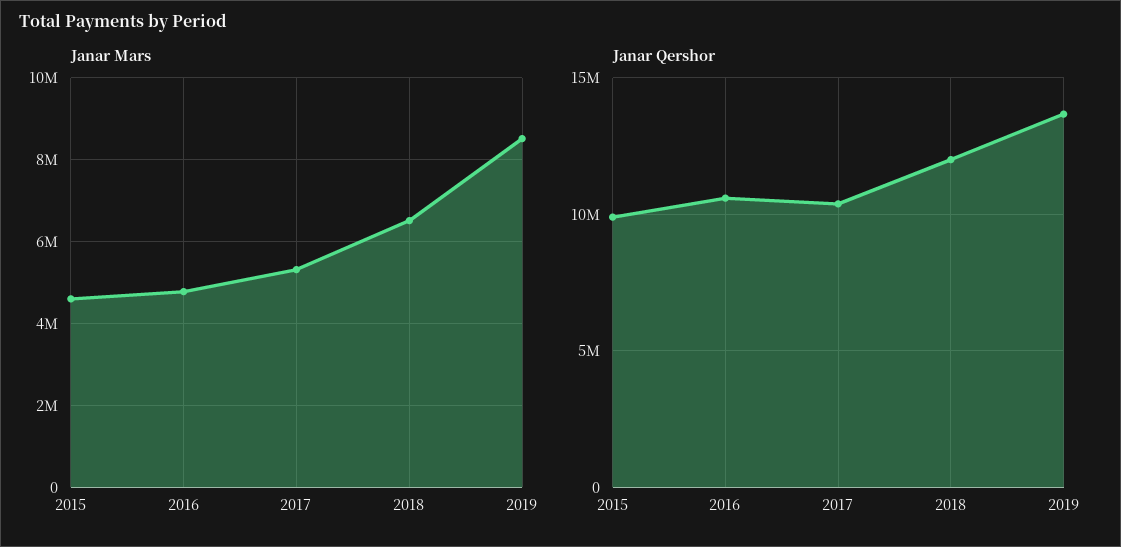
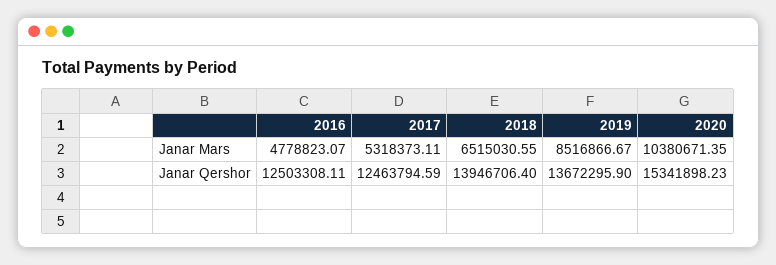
Janar Mars, 2015: 4600000 -> none
Janar Qershor, 2015: 10000000 -> none
Janar Qershor, 2016: 10500000 -> 12503308.11
Janar Qershor, 2017: 10500000 -> 12463794.59
Janar Qershor, 2018: 12000000 -> 13946706.4
Janar Mars, 2020: none -> 10380671.35
Janar Qershor, 2020: none -> 15341898.23

